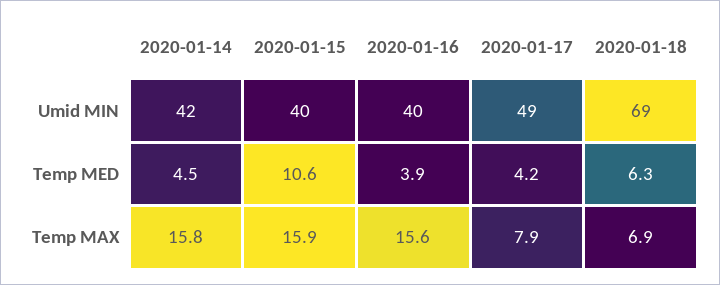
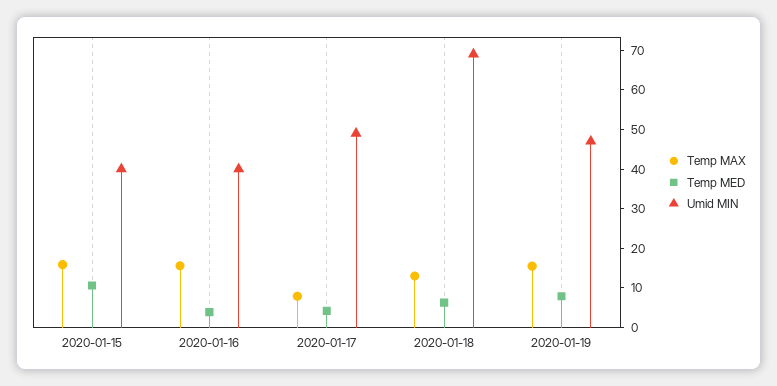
Umid MIN, 2020-01-14: 42 -> none
Temp MED, 2020-01-14: 4.5 -> none
Temp MAX, 2020-01-14: 15.8 -> none
Temp MAX, 2020-01-18: 6.9 -> 12.5
Temp MAX, 2020-01-19: none -> 15
Temp MED, 2020-01-19: none -> 7.5
Umid MIN, 2020-01-19: none -> 47.5

